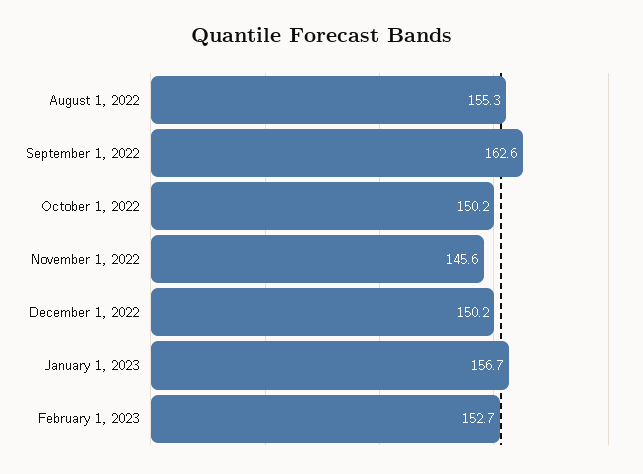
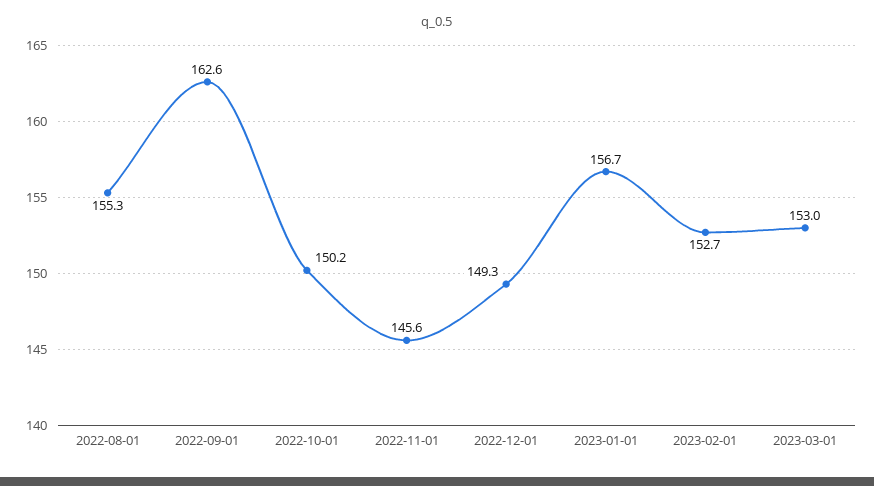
December 1, 2022: 150.2 -> 149.3
2023-03-01: none -> 153

